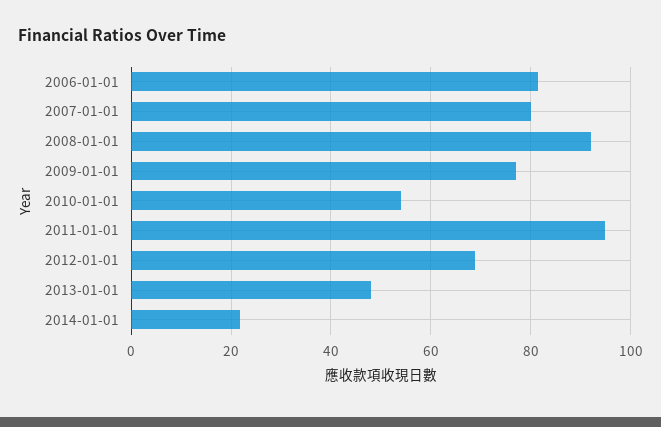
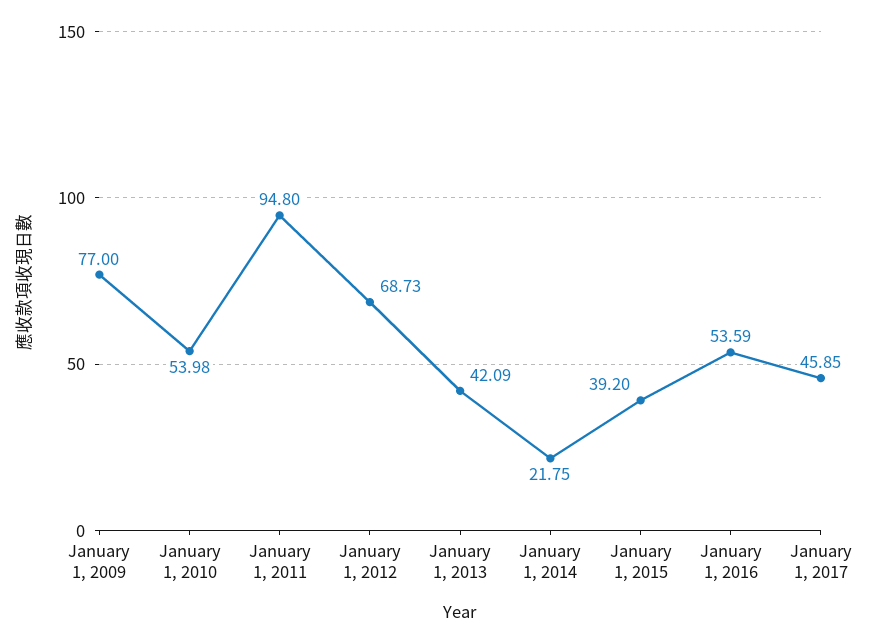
2006-01-01: 82 -> none
2007-01-01: 80 -> none
2008-01-01: 92 -> none
2013-01-01: 48 -> 42.09
January 1, 2015: none -> 39.2
January 1, 2016: none -> 53.59
January 1, 2017: none -> 45.85

